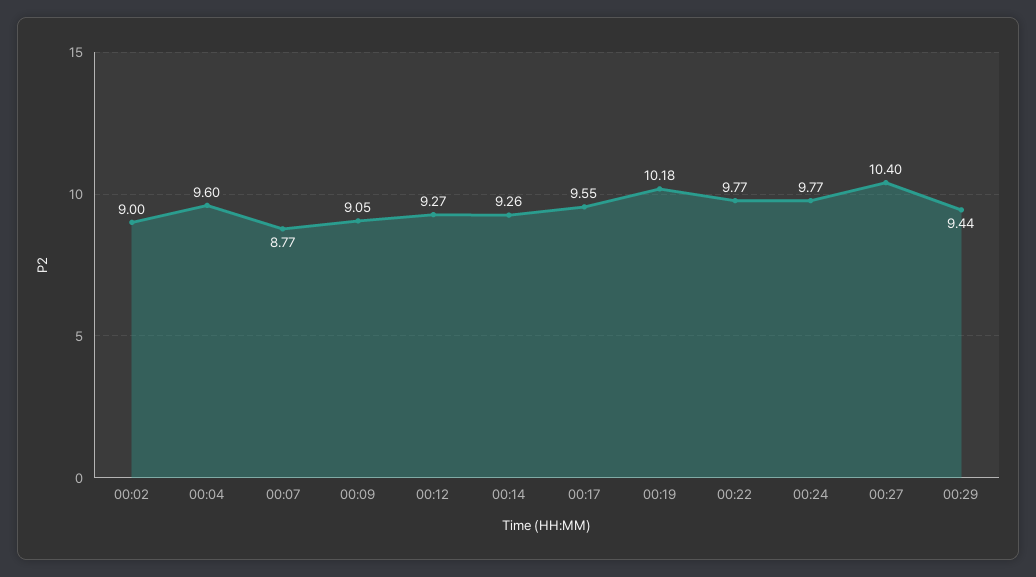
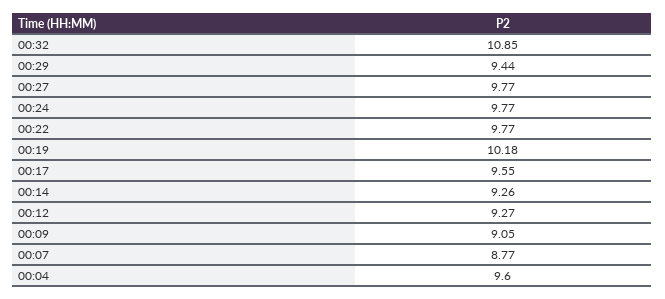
00:02: 9 -> none
00:27: 10.4 -> 9.77
00:32: none -> 10.85

